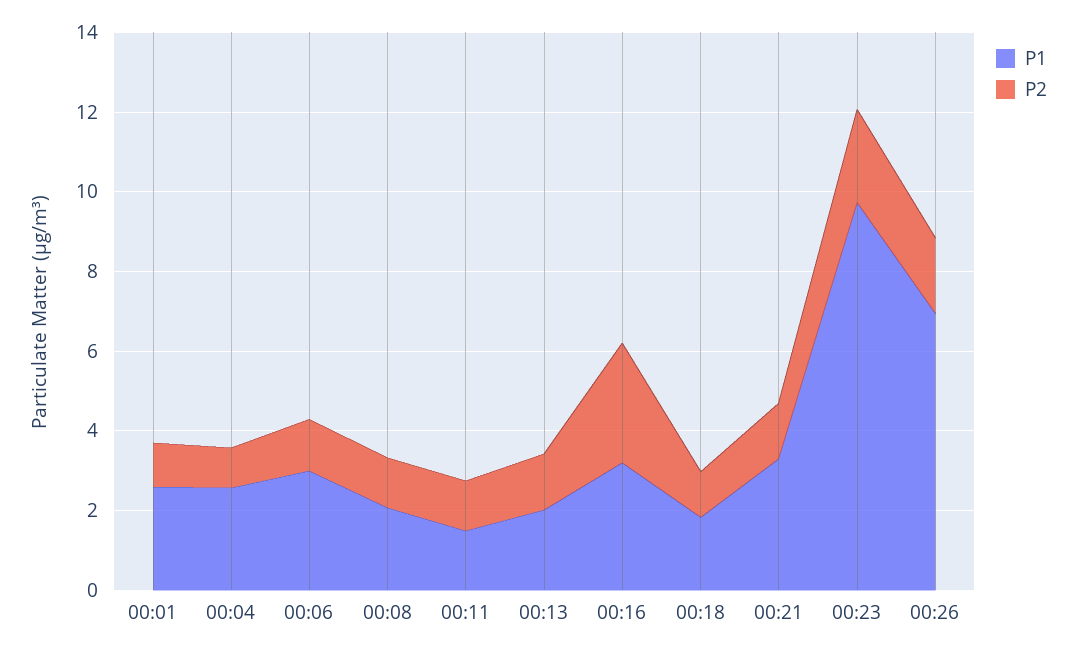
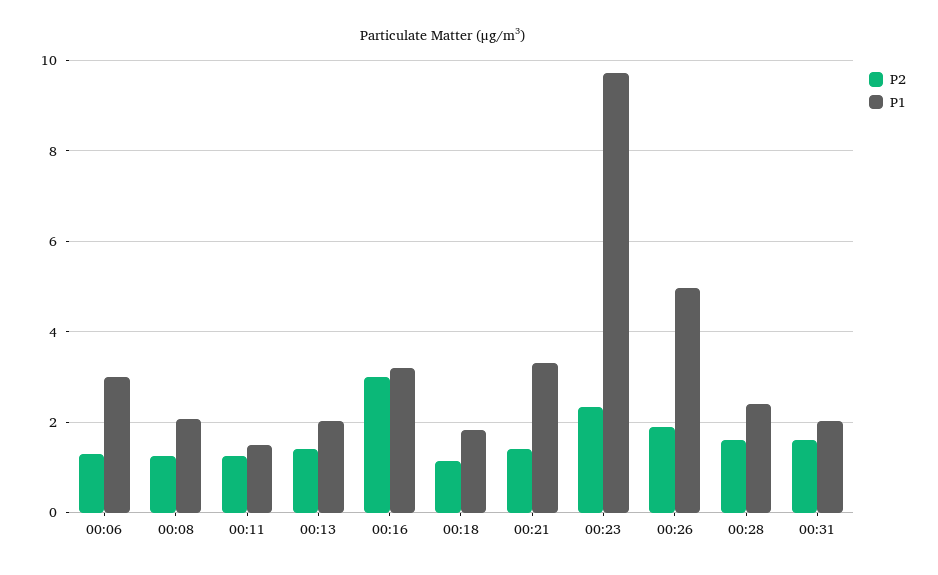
P1, 00:01: 2.5 -> none
P2, 00:01: 1 -> none
P1, 00:04: 2.5 -> none
P2, 00:04: 1 -> none
P1, 00:26: 7 -> 5
P2, 00:28: none -> 1.6
P1, 00:28: none -> 2.4
P2, 00:31: none -> 1.6
P1, 00:31: none -> 2

